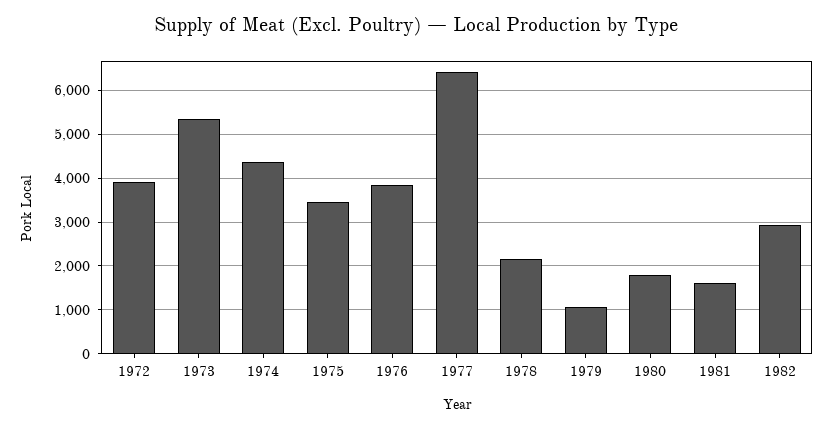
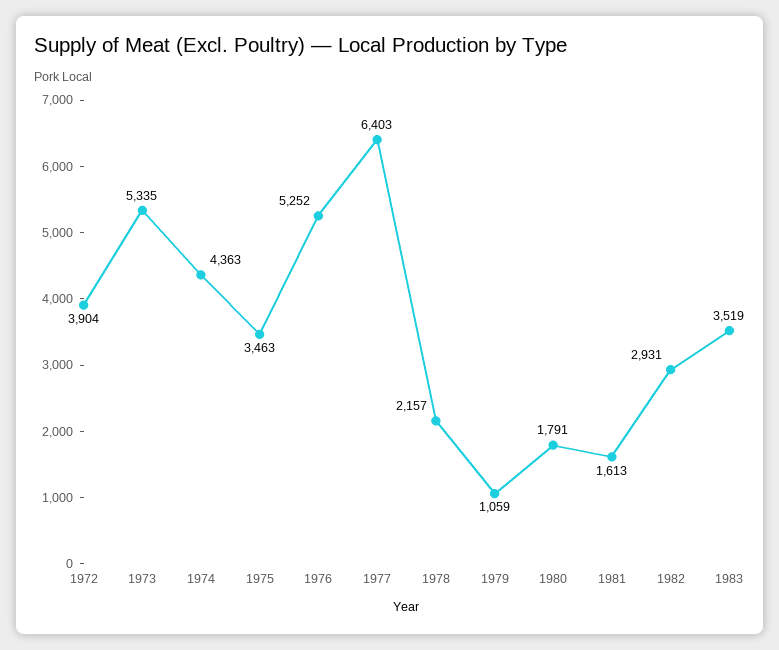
1976: 3800 -> 5252
1983: none -> 3519

